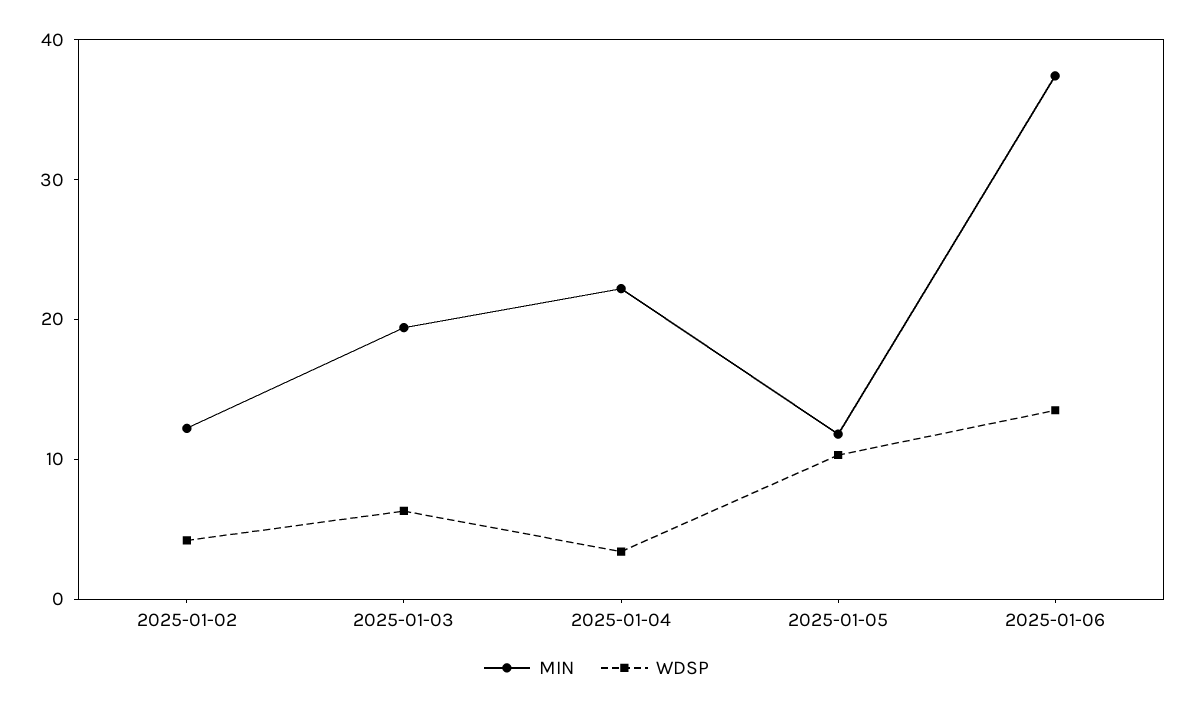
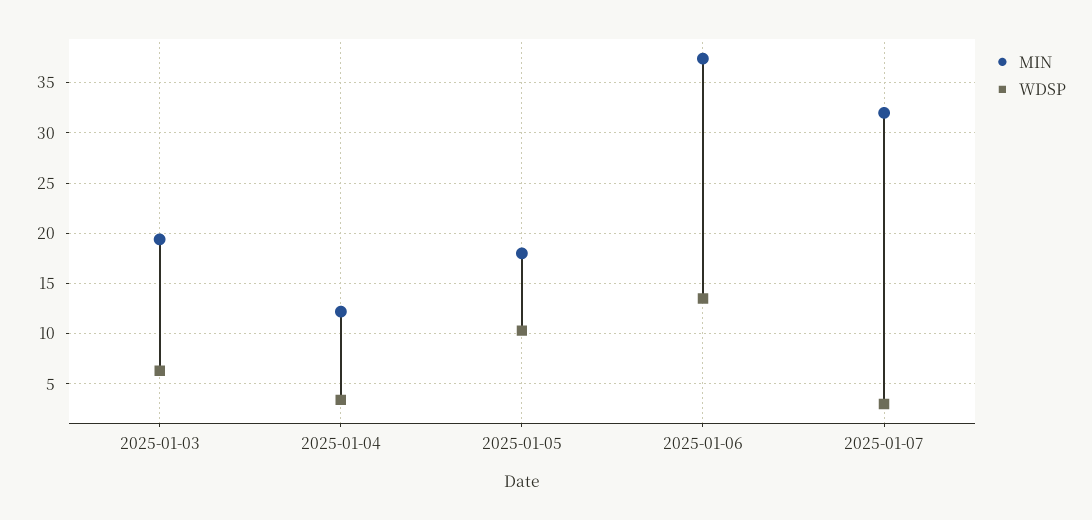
MIN, 2025-01-02: 12 -> none
WDSP, 2025-01-02: 4 -> none
MIN, 2025-01-04: 22 -> 12
MIN, 2025-01-05: 12 -> 18
MIN, 2025-01-07: none -> 32
WDSP, 2025-01-07: none -> 3

